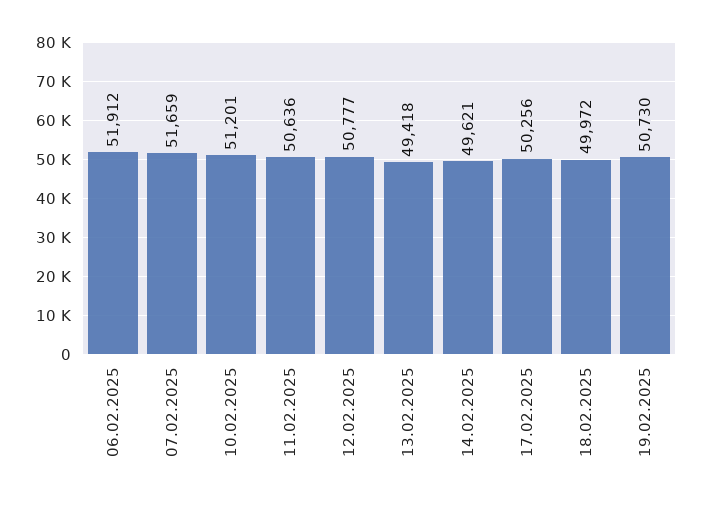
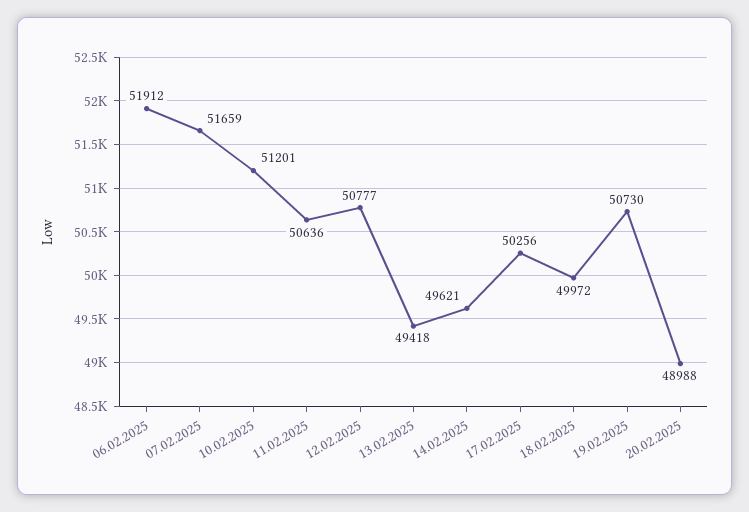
20.02.2025: none -> 48988

